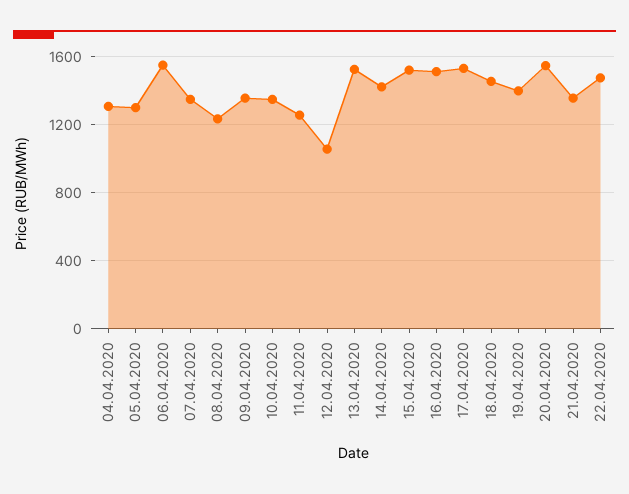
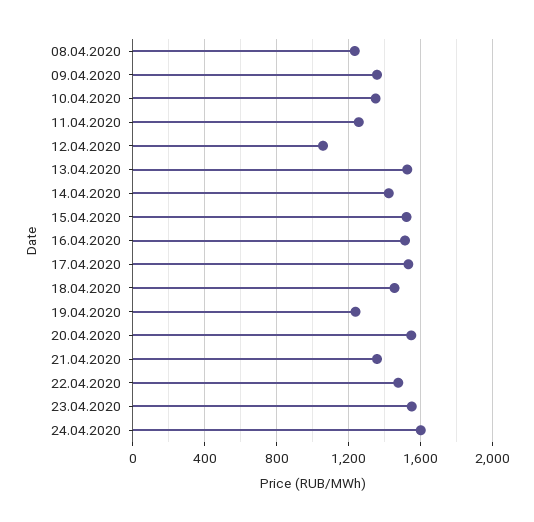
04.04.2020: 1300 -> none
05.04.2020: 1300 -> none
06.04.2020: 1550 -> none
07.04.2020: 1350 -> none
19.04.2020: 1400 -> 1250
23.04.2020: none -> 1550
24.04.2020: none -> 1600

